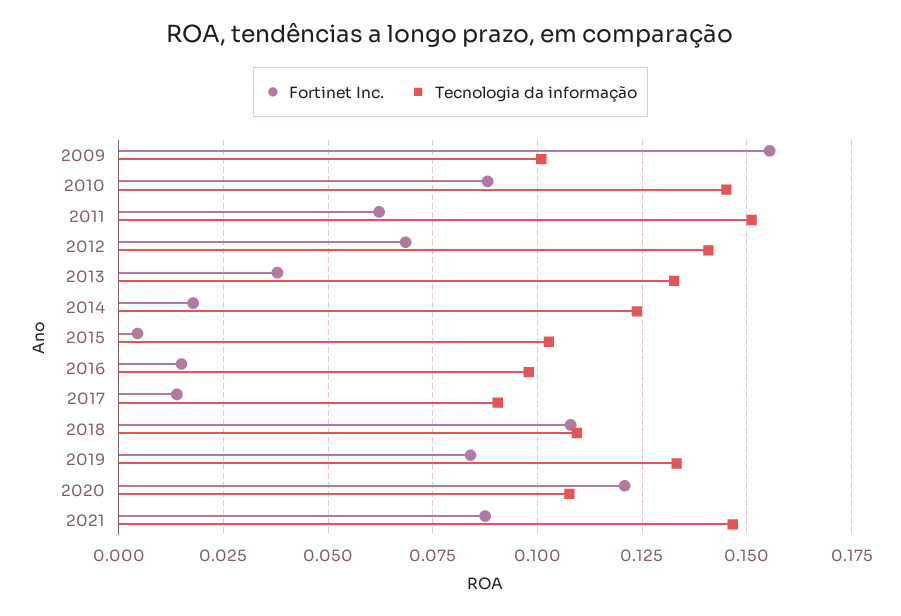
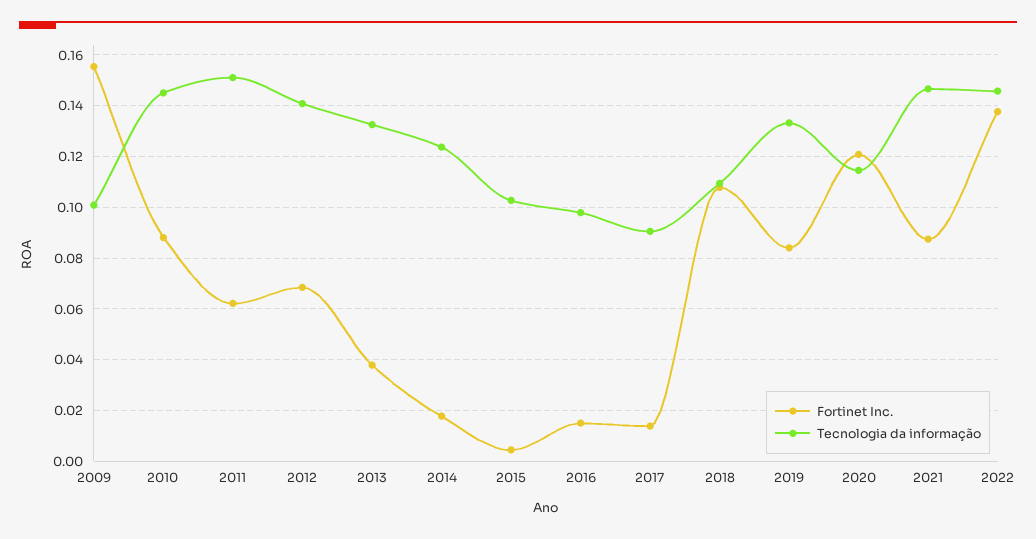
Tecnologia da informação, 2020: 0.1075 -> 0.115
Fortinet Inc., 2022: none -> 0.1375
Tecnologia da informação, 2022: none -> 0.145

